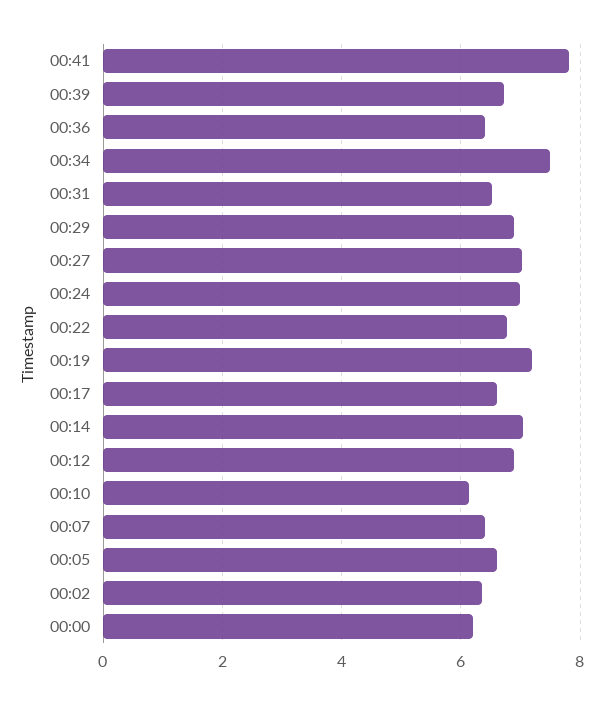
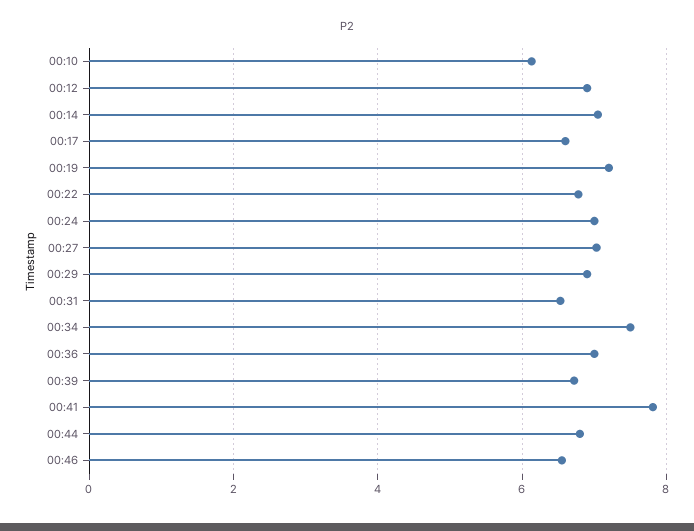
00:36: 6.4 -> 7
00:07: 6.4 -> none
00:05: 6.6 -> none
00:02: 6.4 -> none
00:00: 6.2 -> none
00:44: none -> 6.8
00:46: none -> 6.6

